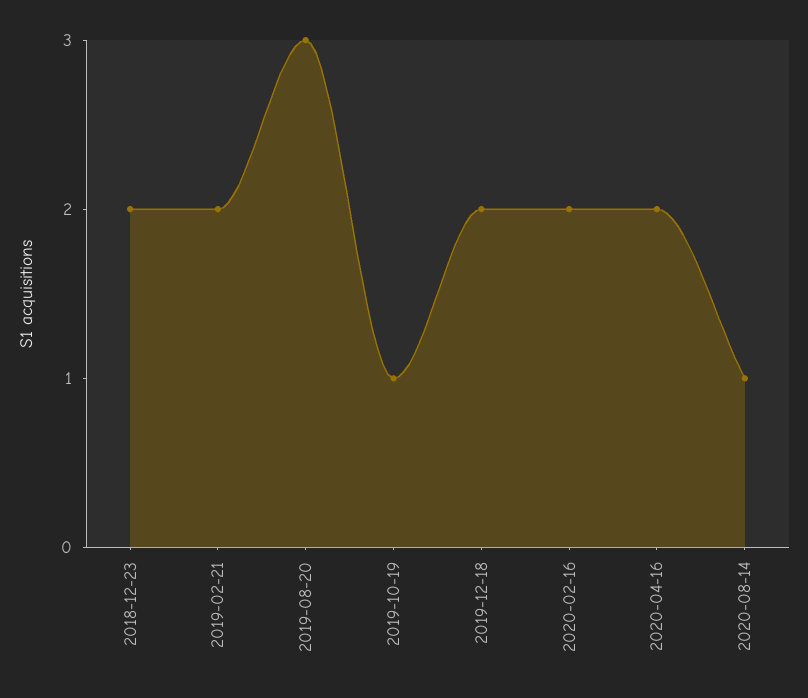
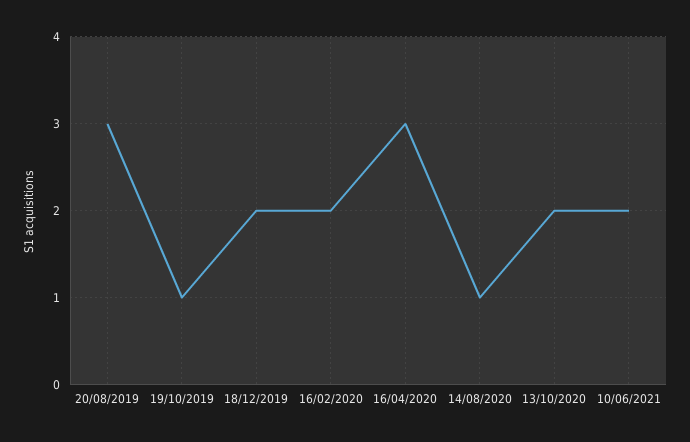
2018-12-23: 2 -> none
2019-02-21: 2 -> none
2020-04-16: 2 -> 3
13/10/2020: none -> 2
10/06/2021: none -> 2

